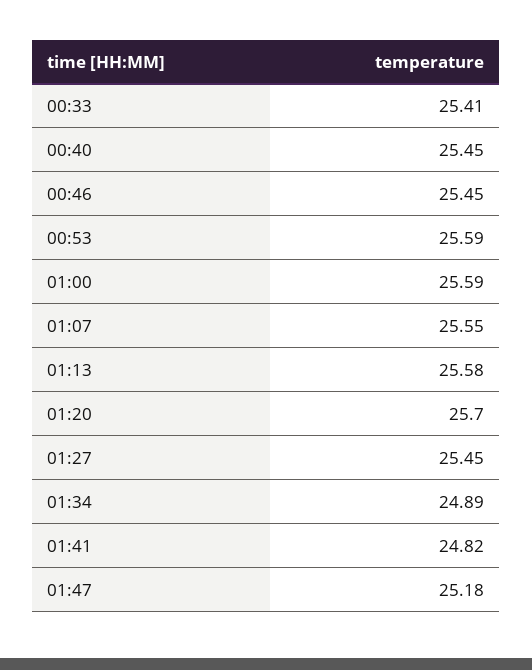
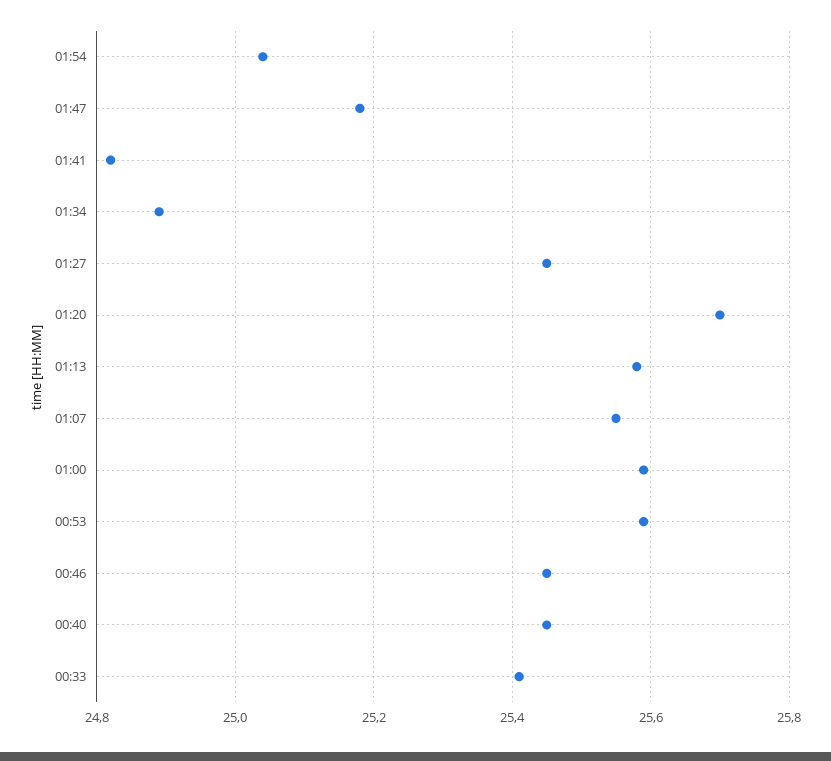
01:54: none -> 25.05

